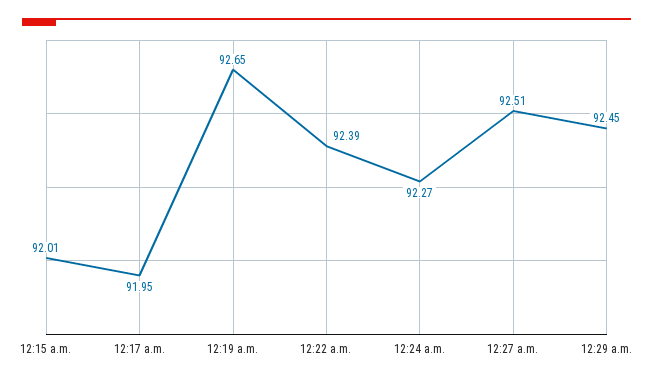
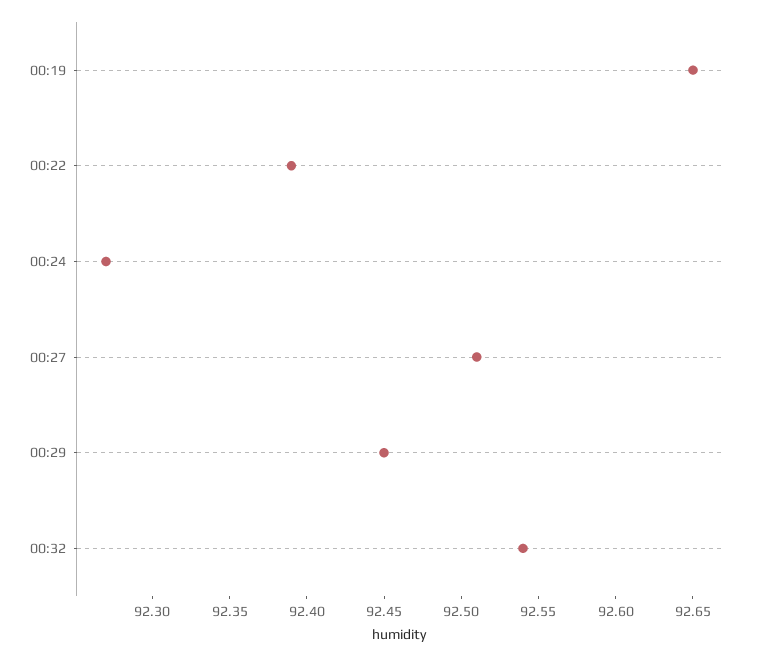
12:15 a.m.: 92.01 -> none
12:17 a.m.: 91.95 -> none
00:32: none -> 92.54

